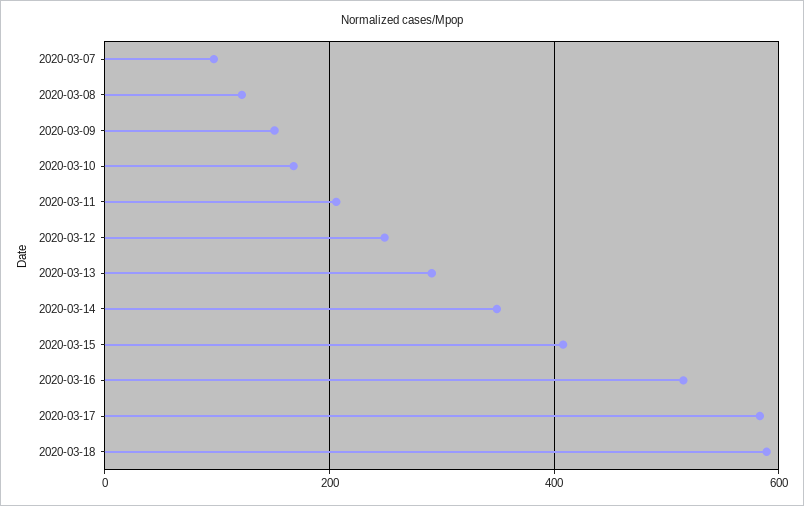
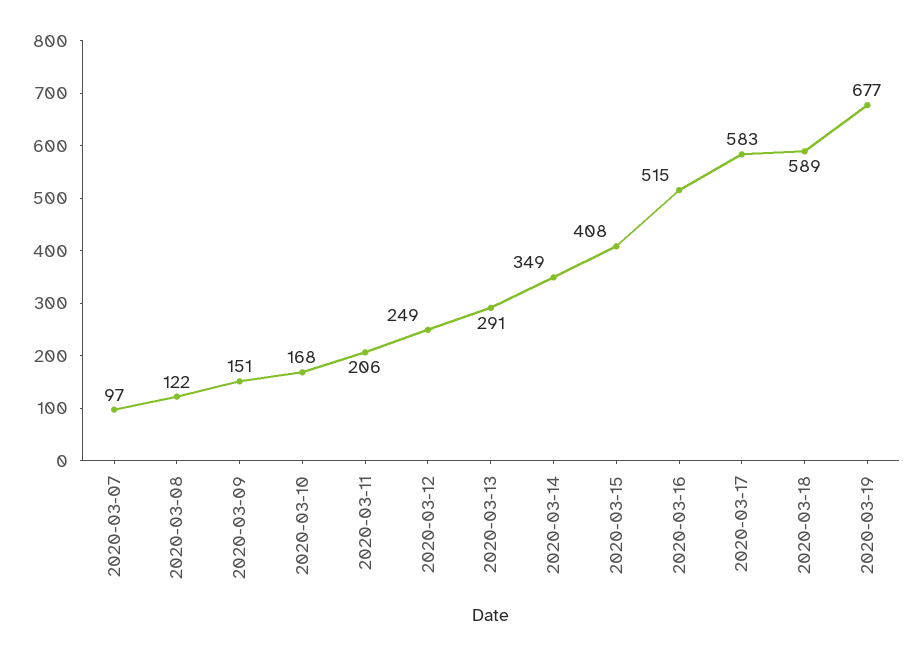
2020-03-19: none -> 677

